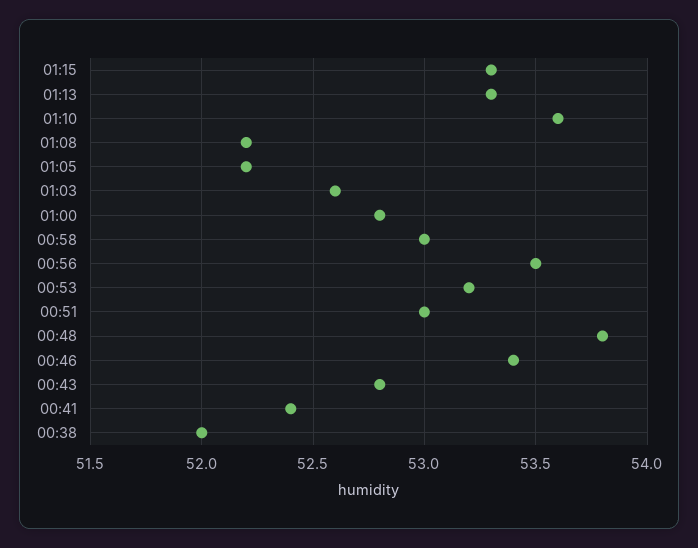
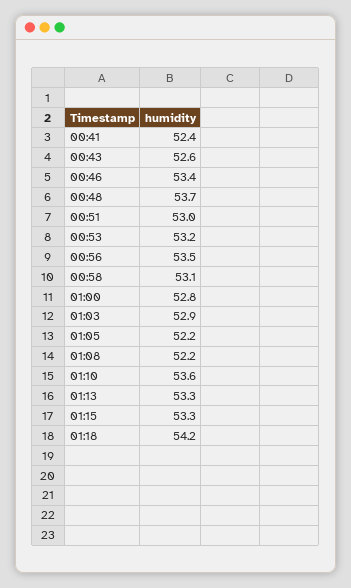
01:03: 52.6 -> 52.9
00:58: 53 -> 53.1
00:48: 53.8 -> 53.7
00:43: 52.8 -> 52.6
00:38: 52 -> none
01:18: none -> 54.2

